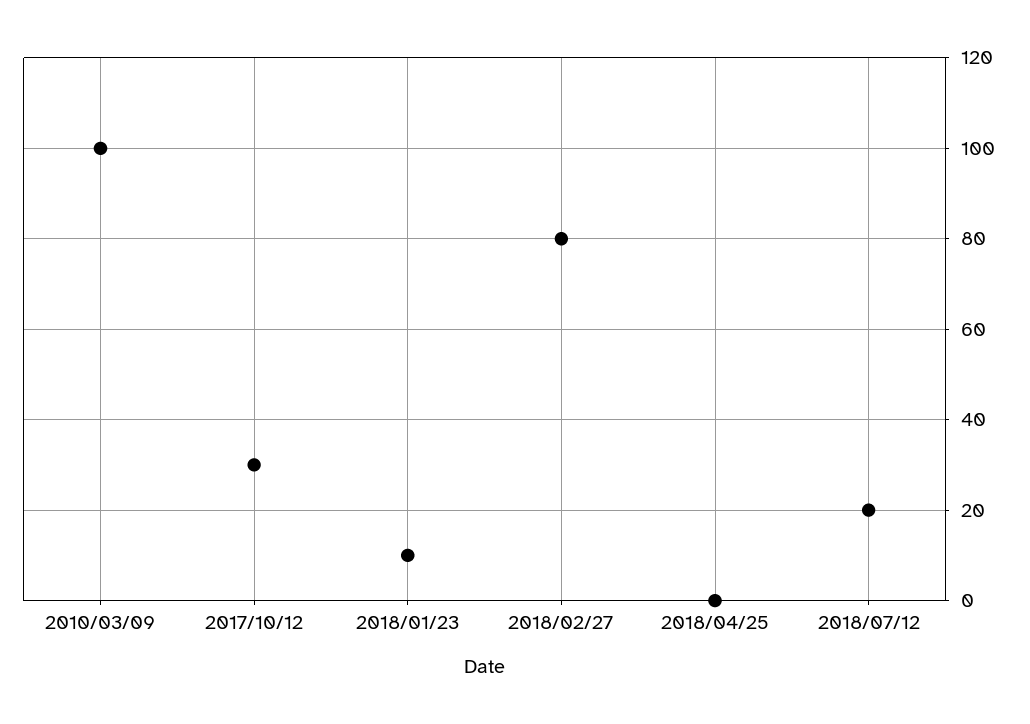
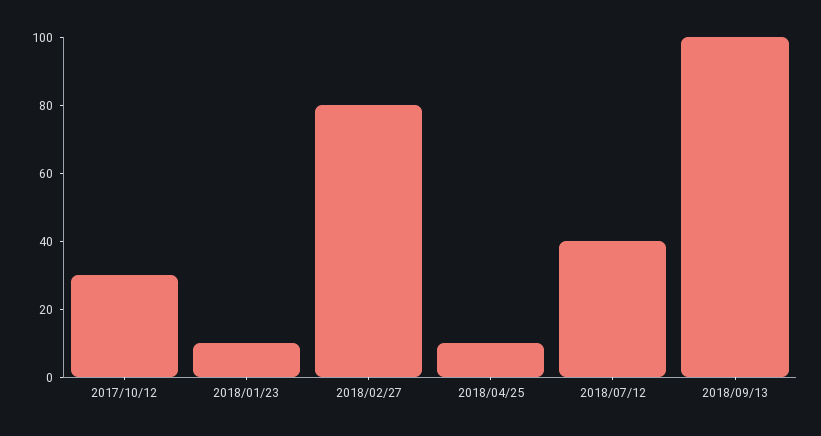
2010/03/09: 100 -> none
2018/04/25: 0 -> 10
2018/07/12: 20 -> 40
2018/09/13: none -> 100

